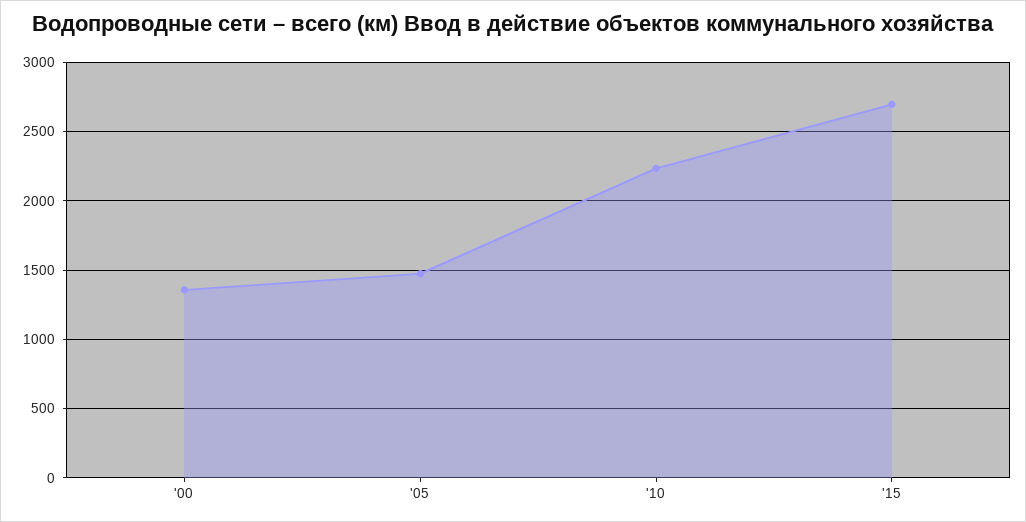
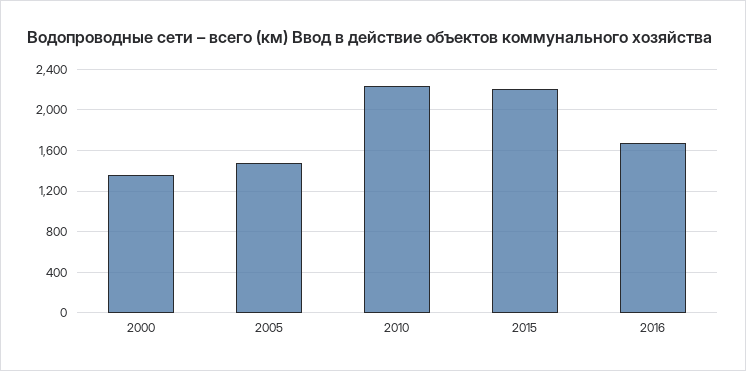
'15: 2700 -> 2200
2016: none -> 1700

